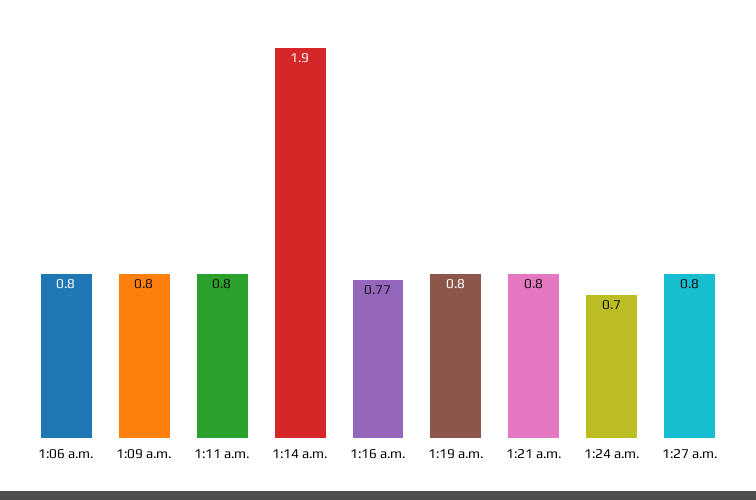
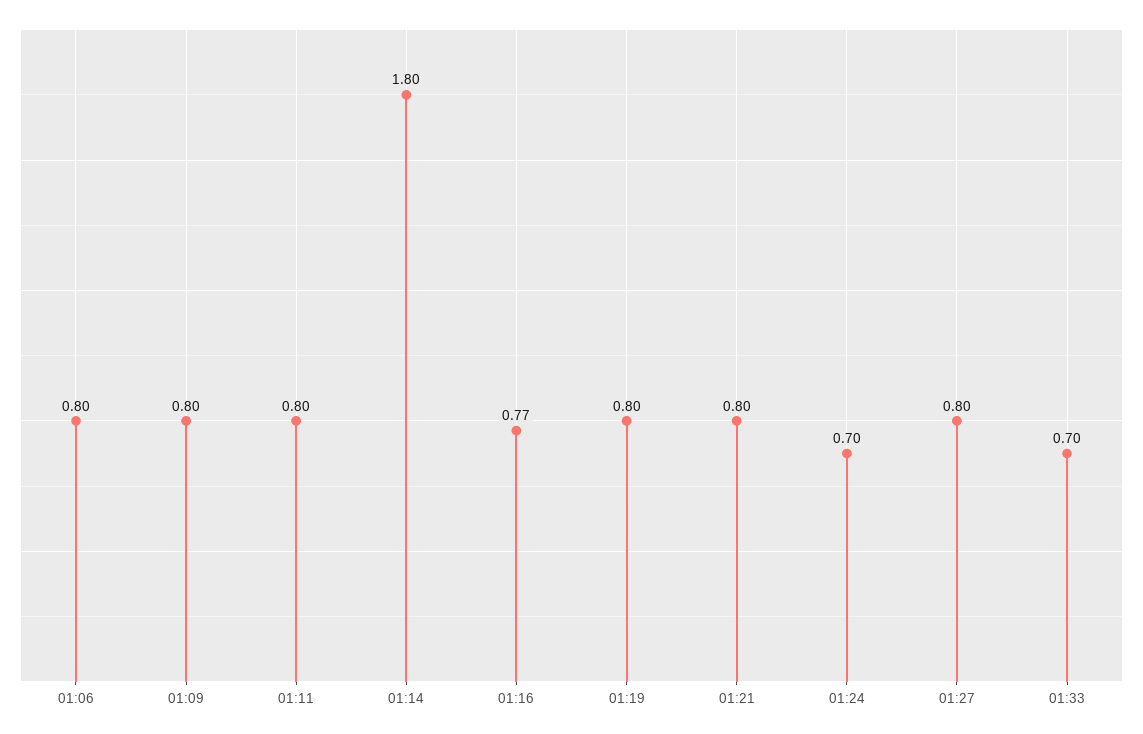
1:14 a.m.: 1.9 -> 1.8
01:33: none -> 0.7

